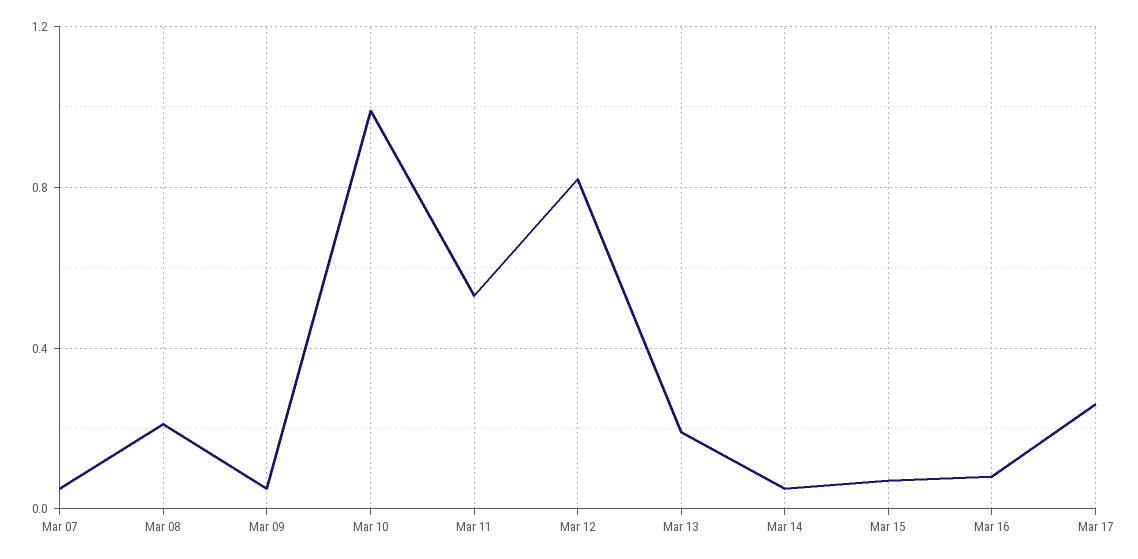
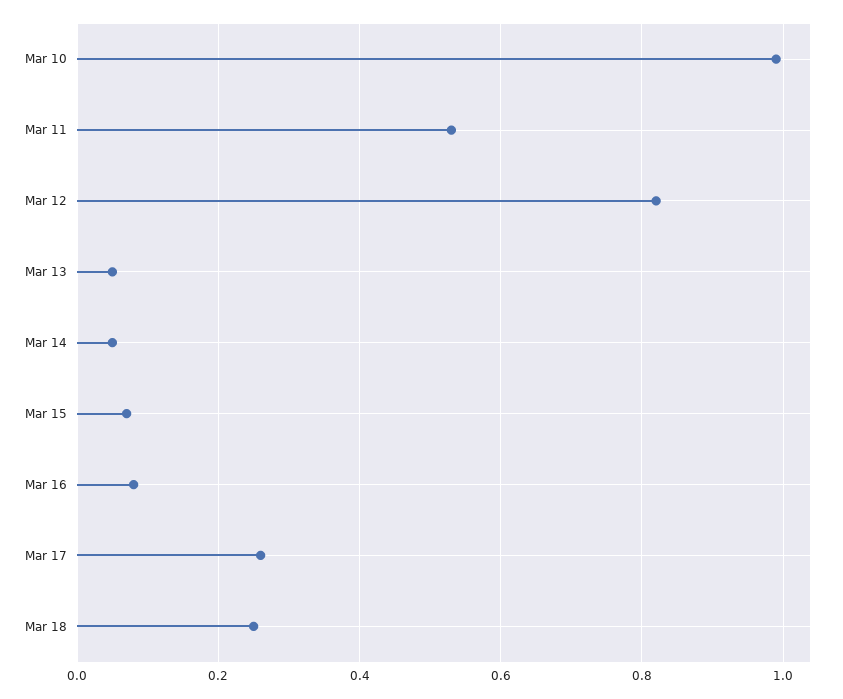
Mar 07: 0.05 -> none
Mar 08: 0.2 -> none
Mar 09: 0.05 -> none
Mar 13: 0.2 -> 0.05
Mar 18: none -> 0.25

